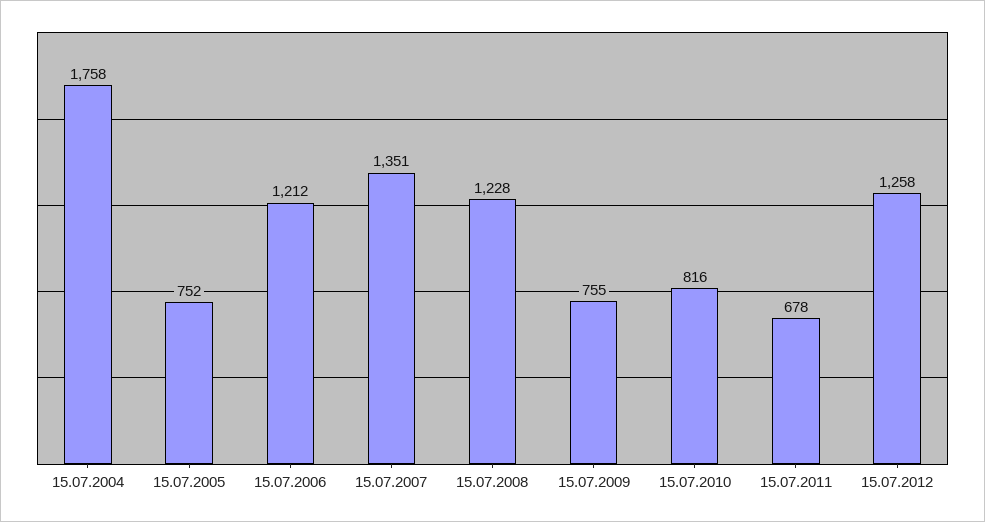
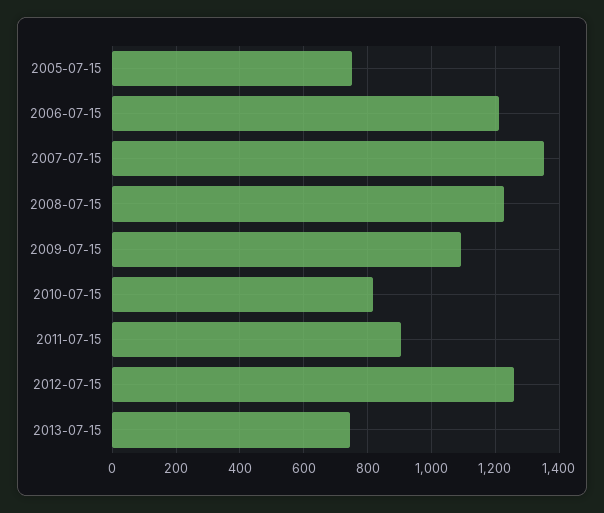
15.07.2004: 1758 -> none
15.07.2009: 755 -> 1100
15.07.2011: 678 -> 900
2013-07-15: none -> 740

